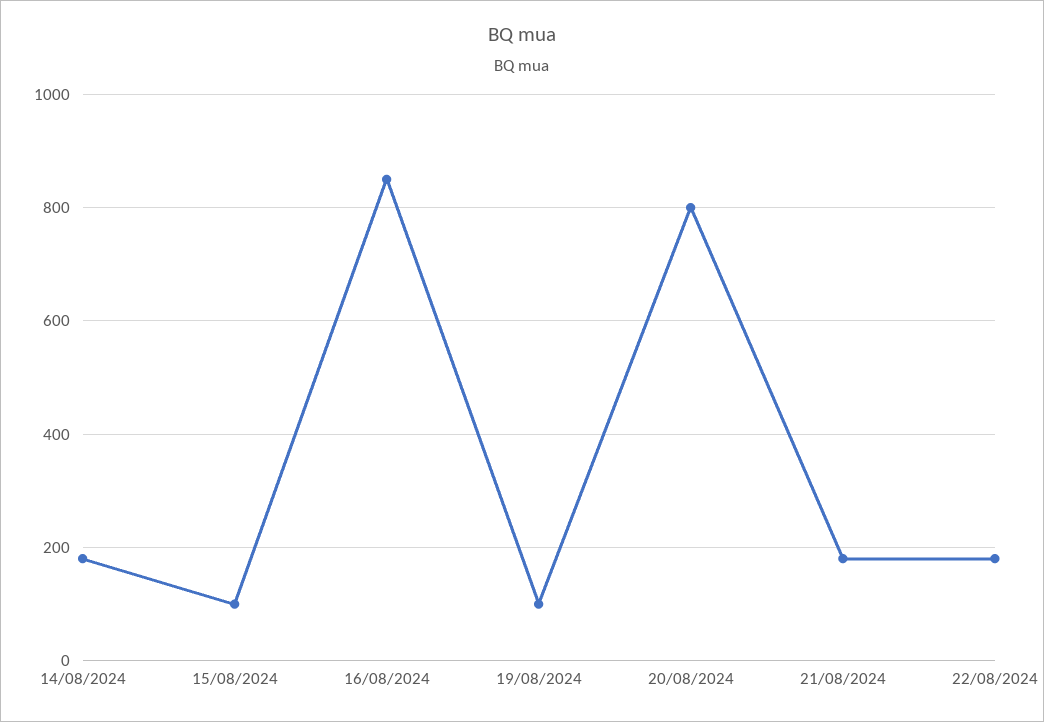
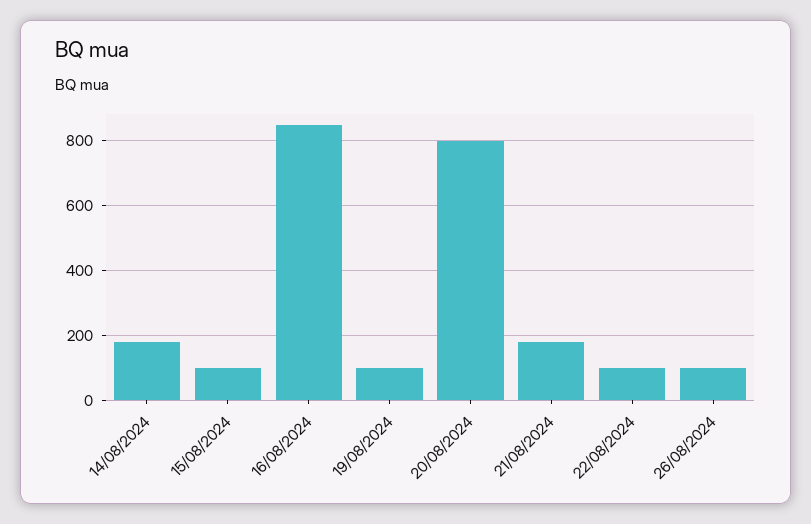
22/08/2024: 180 -> 100
26/08/2024: none -> 100

